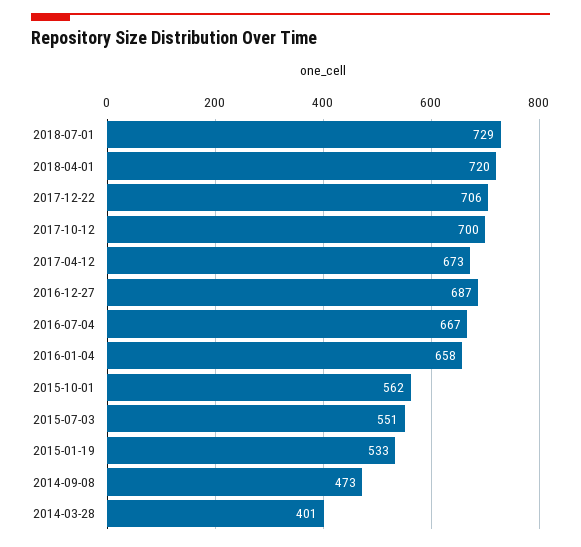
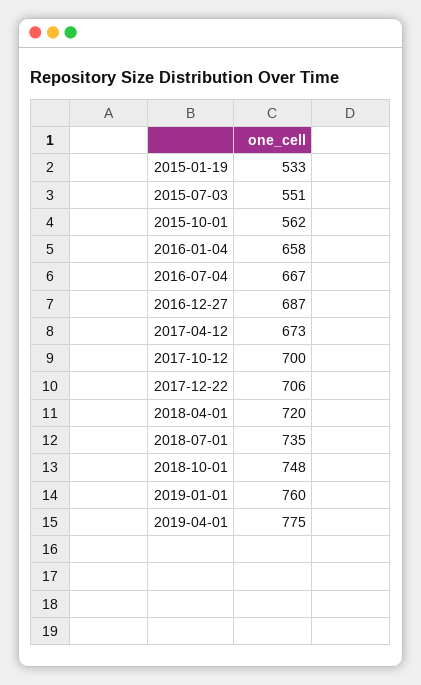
2018-07-01: 729 -> 735
2014-09-08: 473 -> none
2014-03-28: 401 -> none
2018-10-01: none -> 748
2019-01-01: none -> 760
2019-04-01: none -> 775

